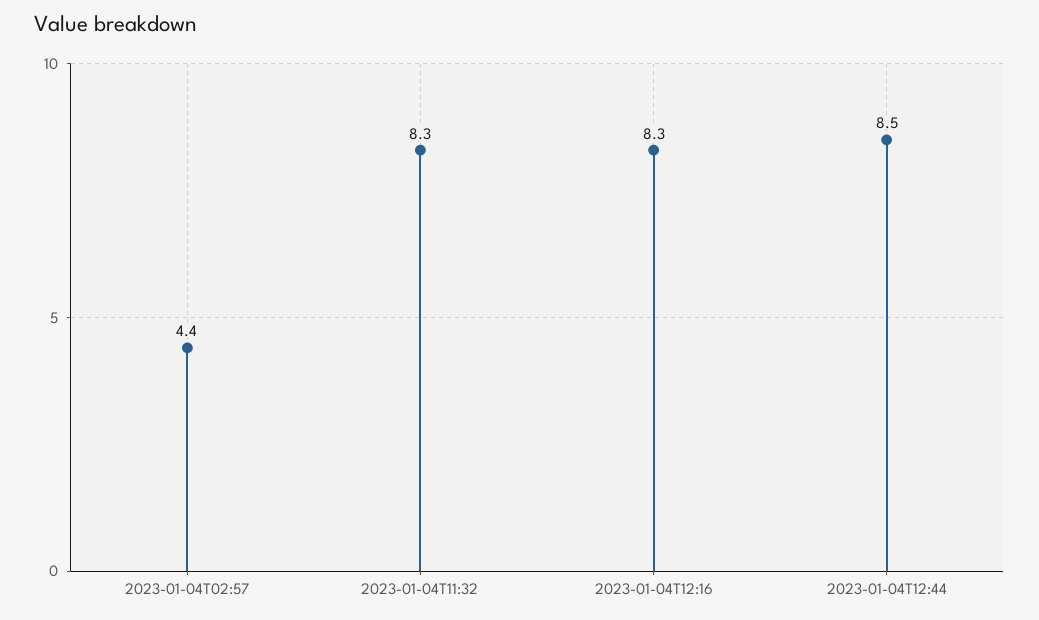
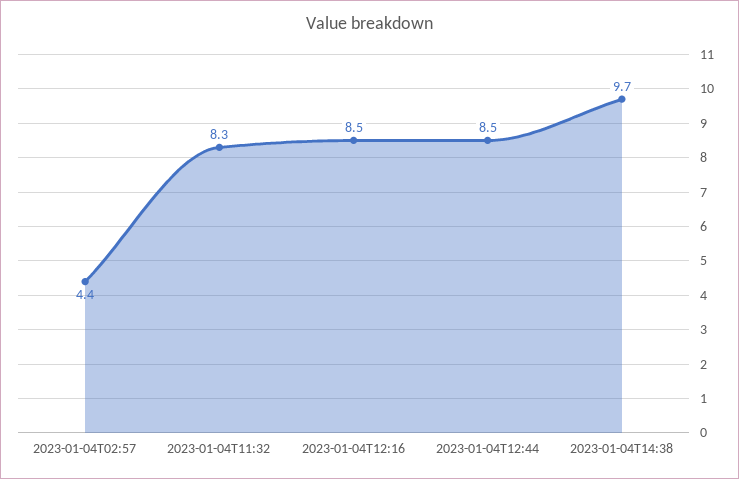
2023-01-04T12:16: 8.3 -> 8.5
2023-01-04T14:38: none -> 9.7

